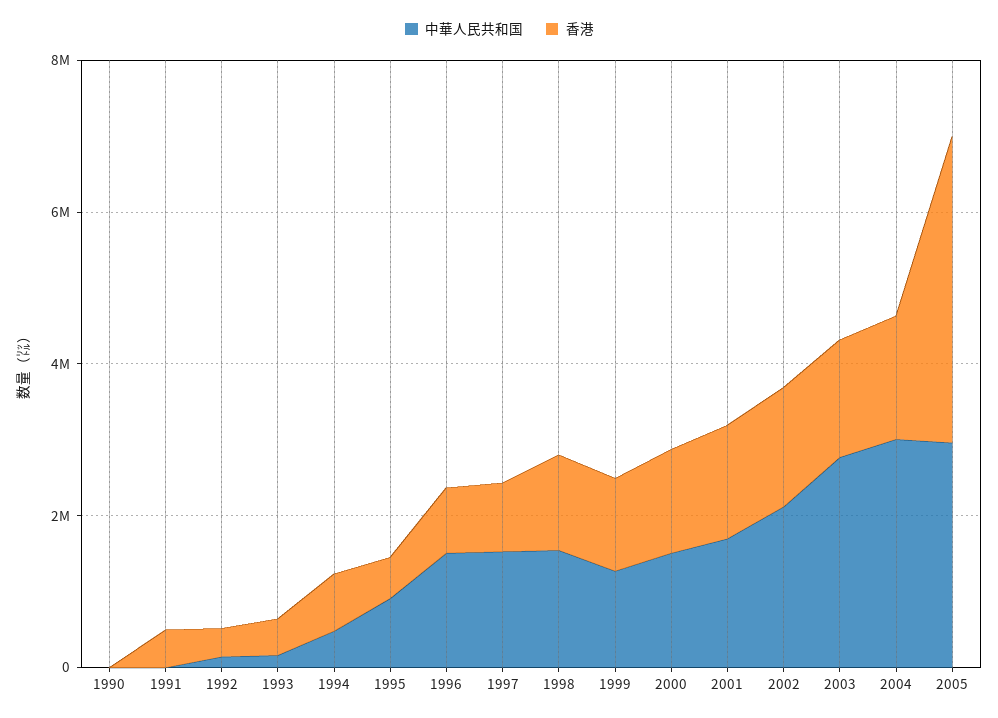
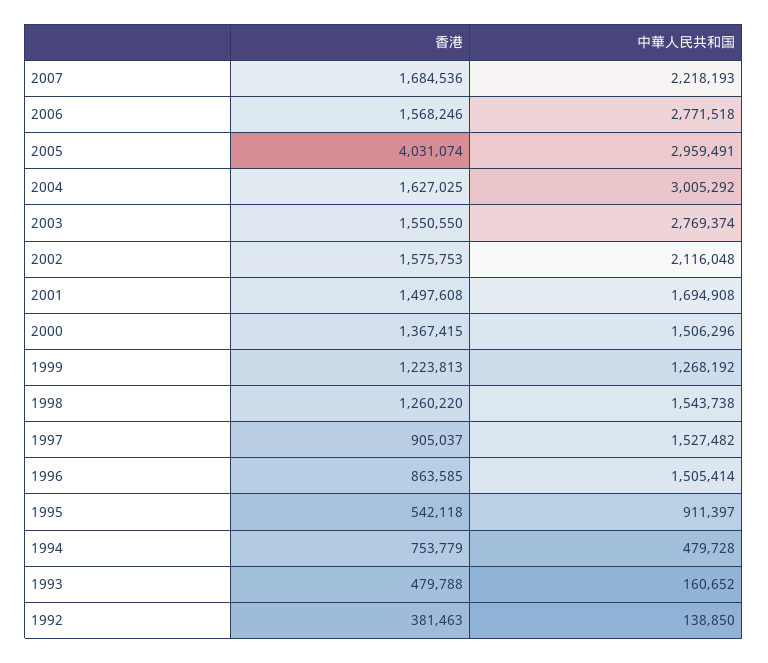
中華人民共和国, 1990: 0 -> none
香港, 1990: 0 -> none
中華人民共和国, 1991: 0 -> none
香港, 1991: 500000 -> none
香港, 2007: none -> 1684536
中華人民共和国, 2007: none -> 2218193
香港, 2006: none -> 1568246
中華人民共和国, 2006: none -> 2771518

